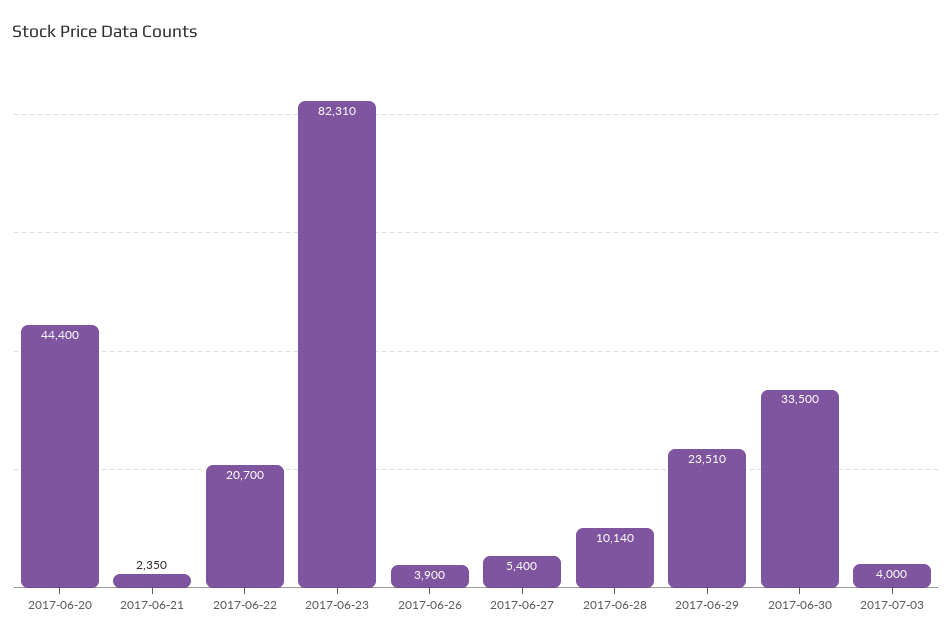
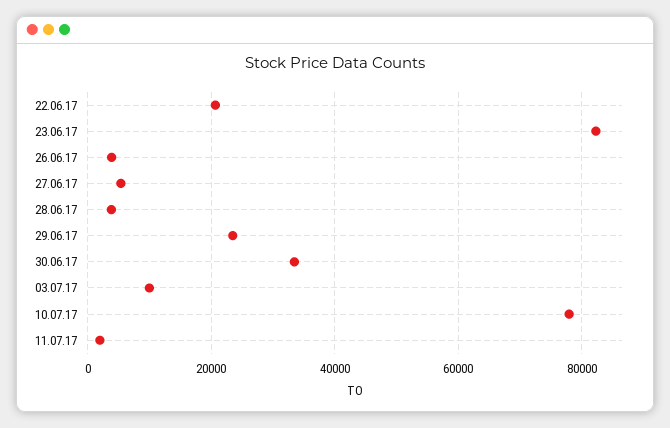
2017-06-20: 44400 -> none
2017-06-21: 2350 -> none
2017-06-28: 10140 -> 4000
2017-07-03: 4000 -> 10000
10.07.17: none -> 78000
11.07.17: none -> 2000

